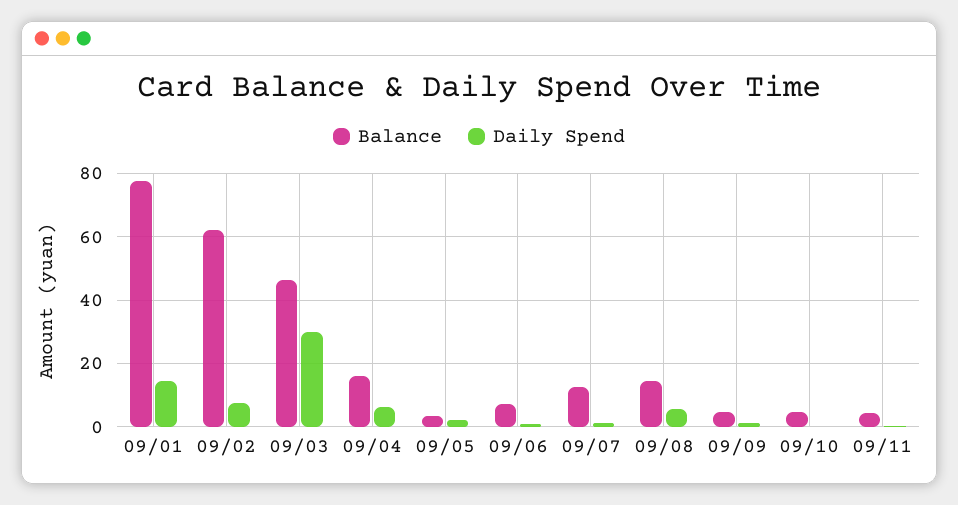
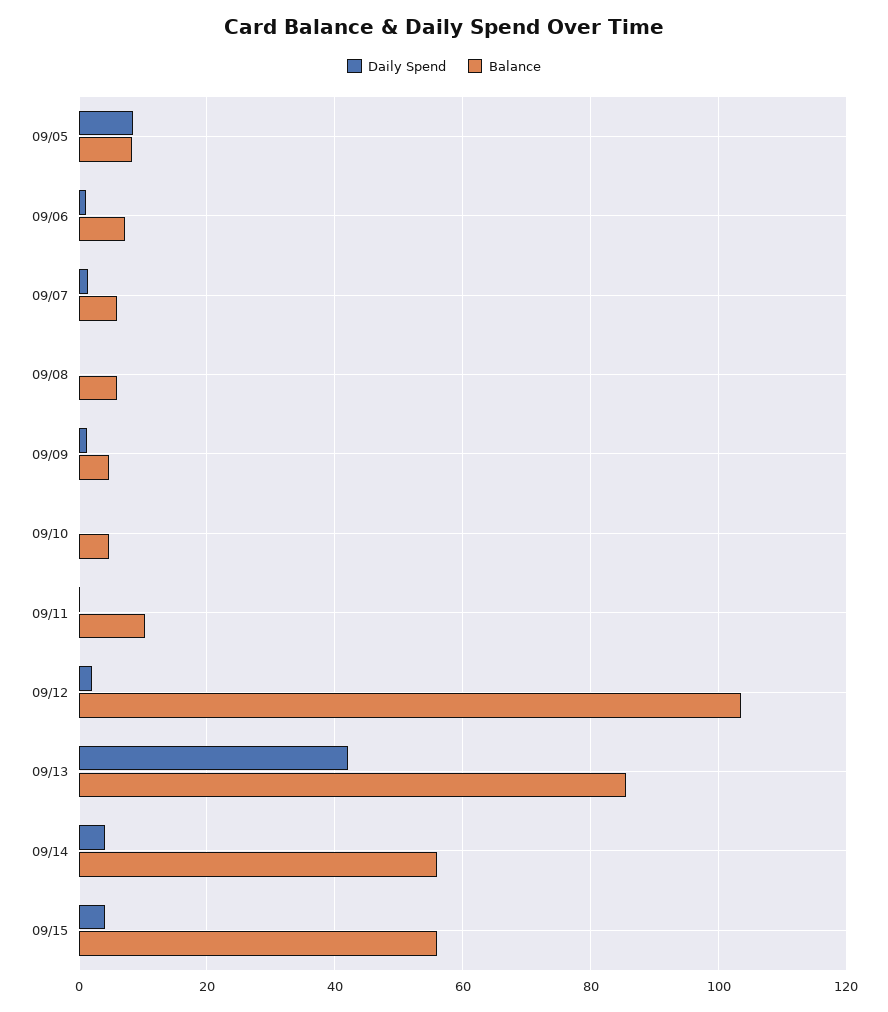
Balance, 09/01: 78 -> none
Daily Spend, 09/01: 14 -> none
Balance, 09/02: 62 -> none
Daily Spend, 09/02: 8 -> none
Balance, 09/03: 46 -> none
Daily Spend, 09/03: 30 -> none
Balance, 09/04: 16 -> none
Daily Spend, 09/04: 6 -> none
Balance, 09/05: 4 -> 8
Daily Spend, 09/05: 2 -> 8
Balance, 09/07: 12 -> 6
Balance, 09/08: 14 -> 6
Daily Spend, 09/08: 6 -> 0
Balance, 09/11: 4 -> 10
Daily Spend, 09/12: none -> 2
Balance, 09/12: none -> 104
Daily Spend, 09/13: none -> 42
Balance, 09/13: none -> 86
Daily Spend, 09/14: none -> 4
Balance, 09/14: none -> 56
Daily Spend, 09/15: none -> 4
Balance, 09/15: none -> 56

